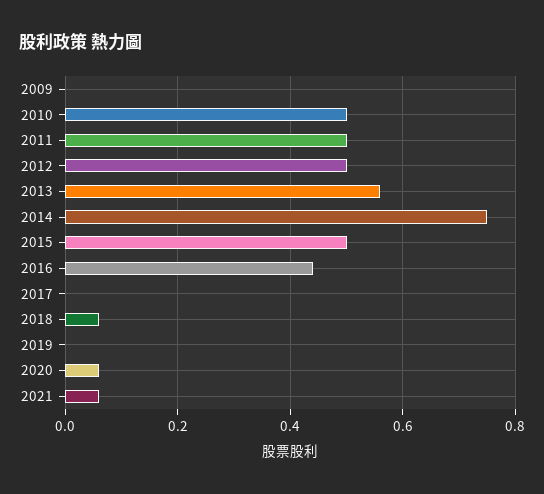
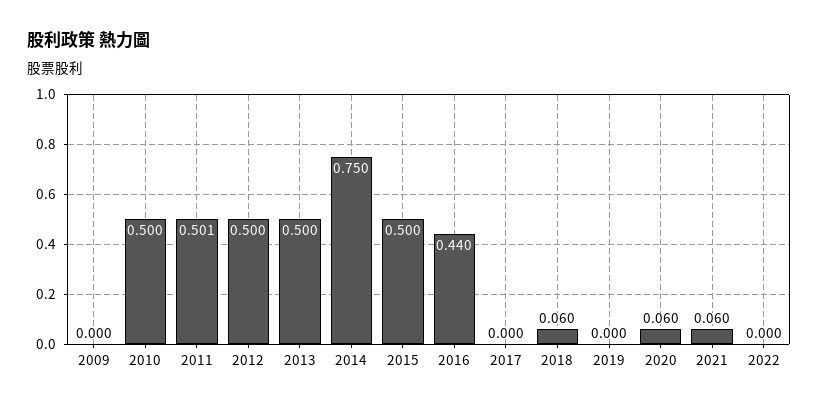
2013: 0.56 -> 0.5
2022: none -> 0

